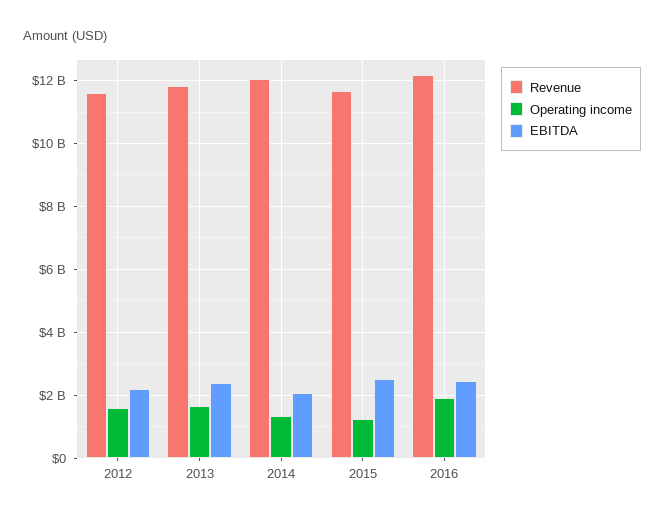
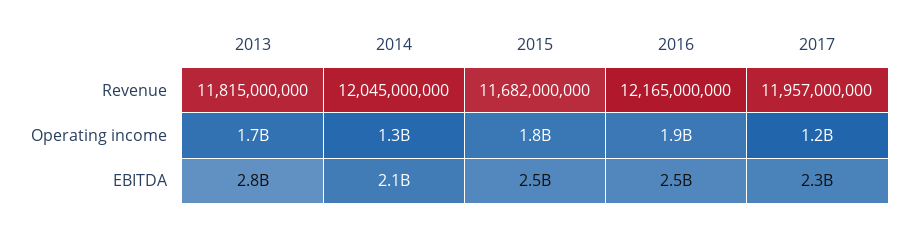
Revenue, 2012: 11600000000 -> none
Operating income, 2012: 1600000000 -> none
EBITDA, 2012: 2200000000 -> none
EBITDA, 2013: 2400000000 -> 2800000000
Operating income, 2015: 1200000000 -> 1800000000
Revenue, 2017: none -> 11957000000
Operating income, 2017: none -> 1200000000
EBITDA, 2017: none -> 2300000000

